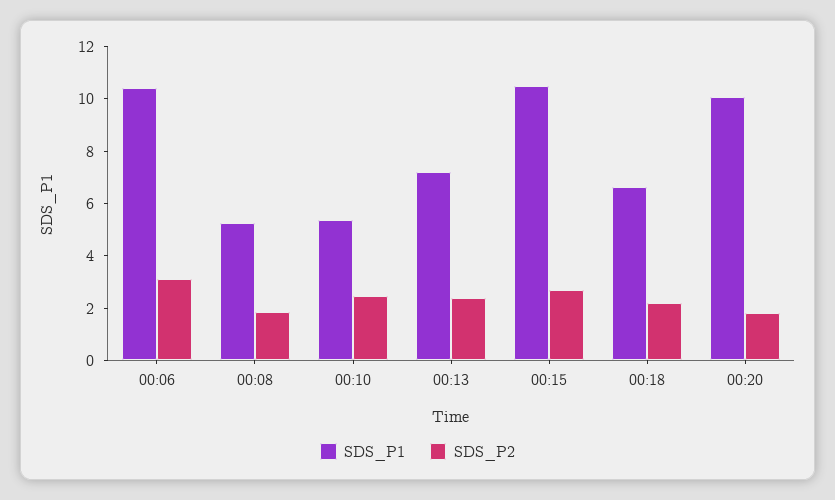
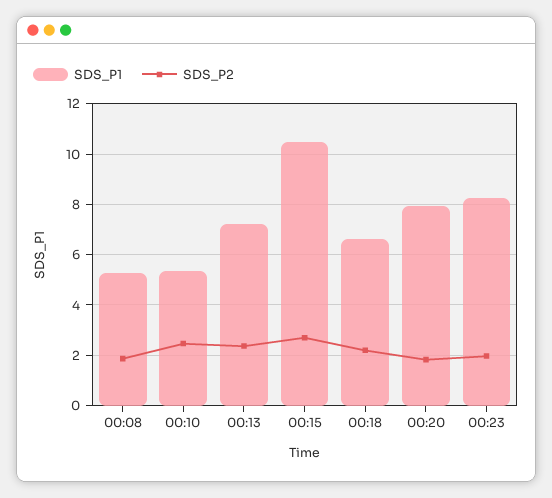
SDS_P1, 00:06: 10.5 -> none
SDS_P2, 00:06: 3 -> none
SDS_P1, 00:20: 10 -> 8
SDS_P1, 00:23: none -> 8.25
SDS_P2, 00:23: none -> 2

